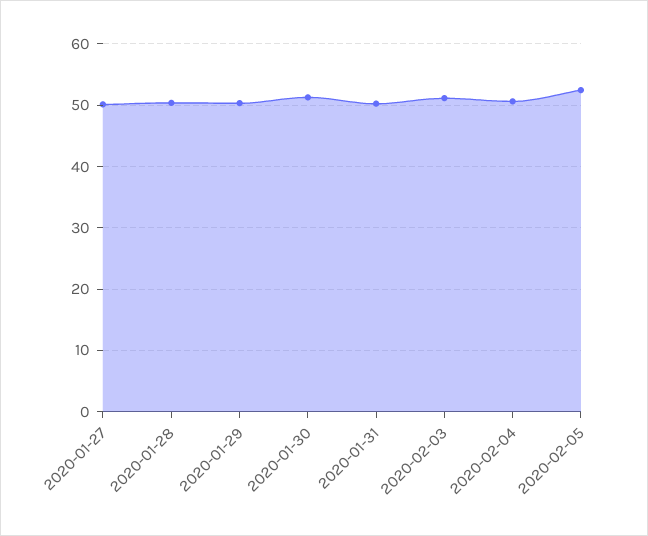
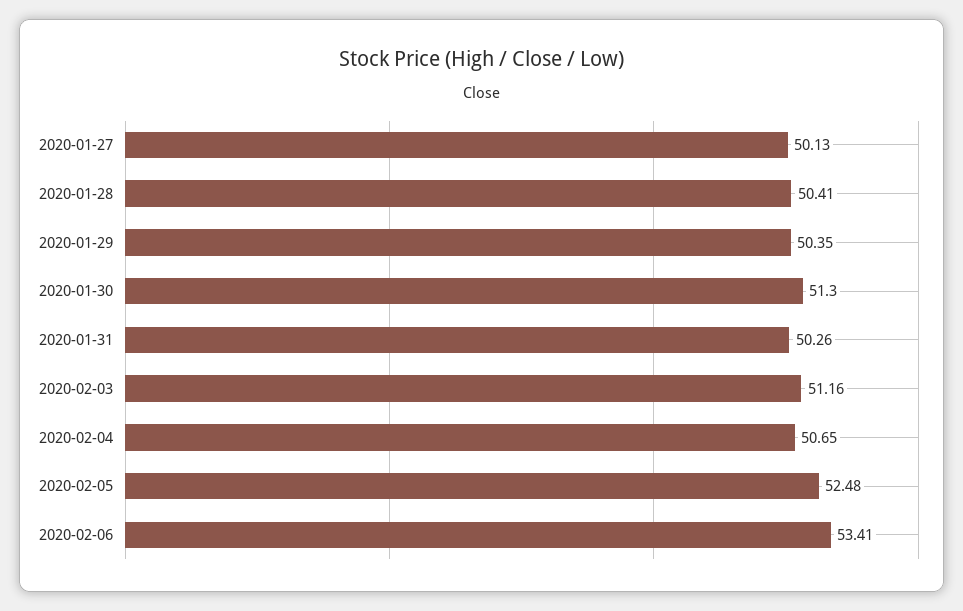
2020-02-06: none -> 53.41

